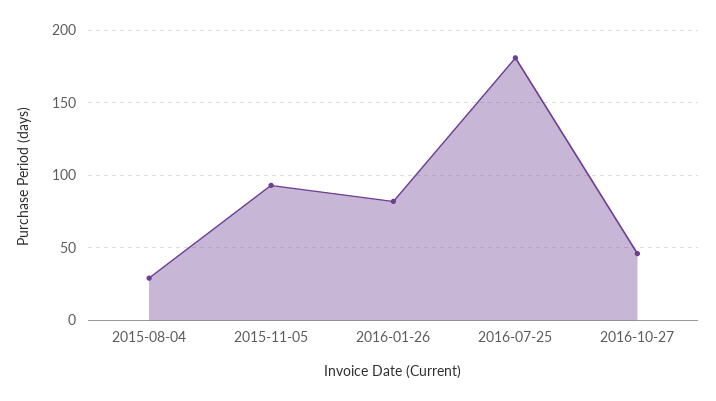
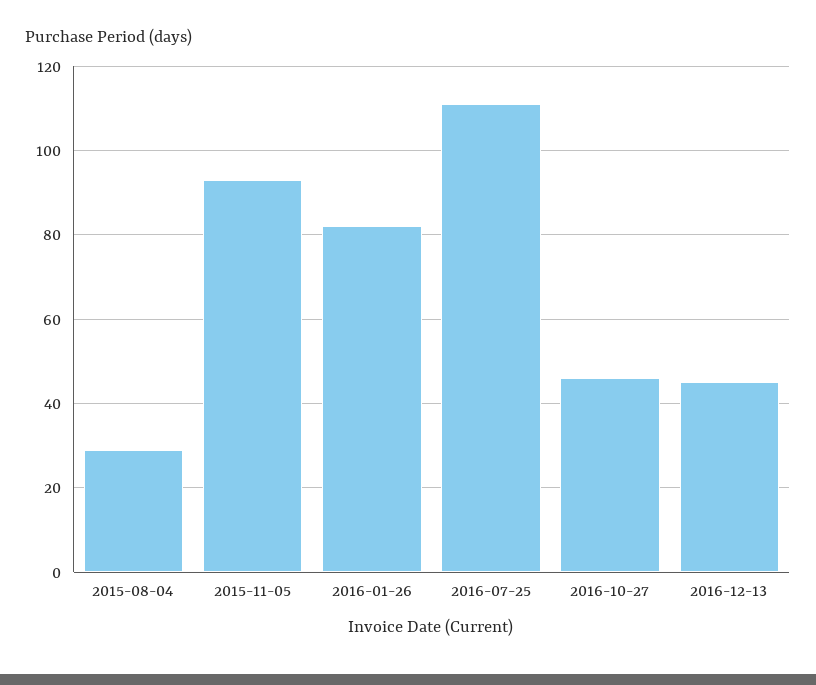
2016-07-25: 180 -> 110
2016-12-13: none -> 45

